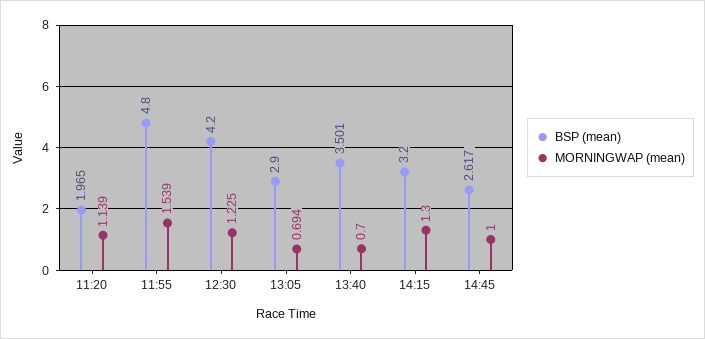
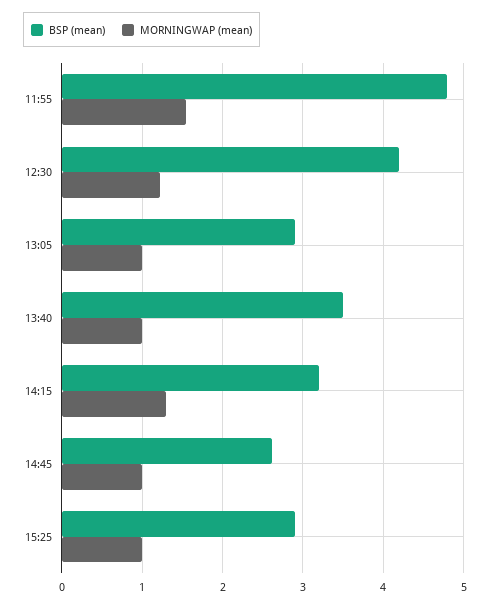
BSP (mean), 11:20: 1.965 -> none
MORNINGWAP (mean), 11:20: 1.139 -> none
MORNINGWAP (mean), 13:05: 0.694 -> 1
MORNINGWAP (mean), 13:40: 0.7 -> 1
BSP (mean), 15:25: none -> 2.9
MORNINGWAP (mean), 15:25: none -> 1

